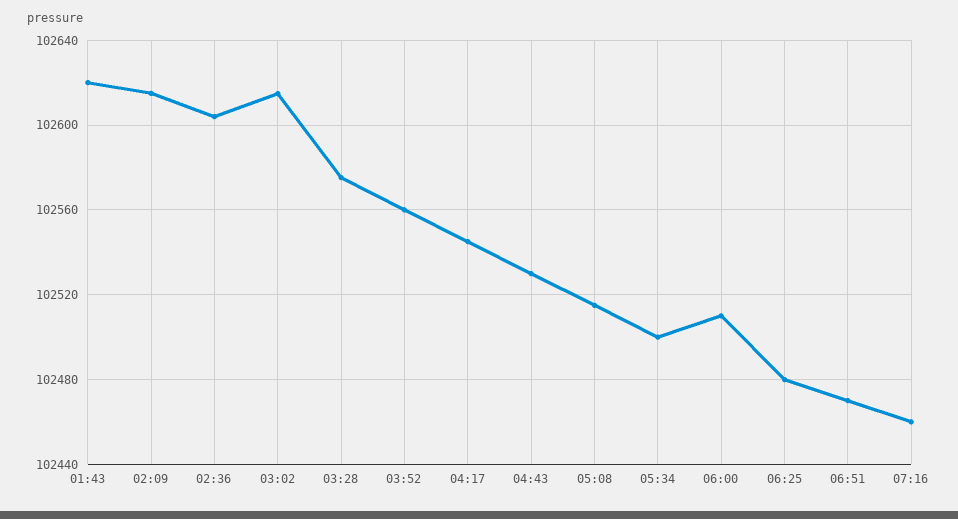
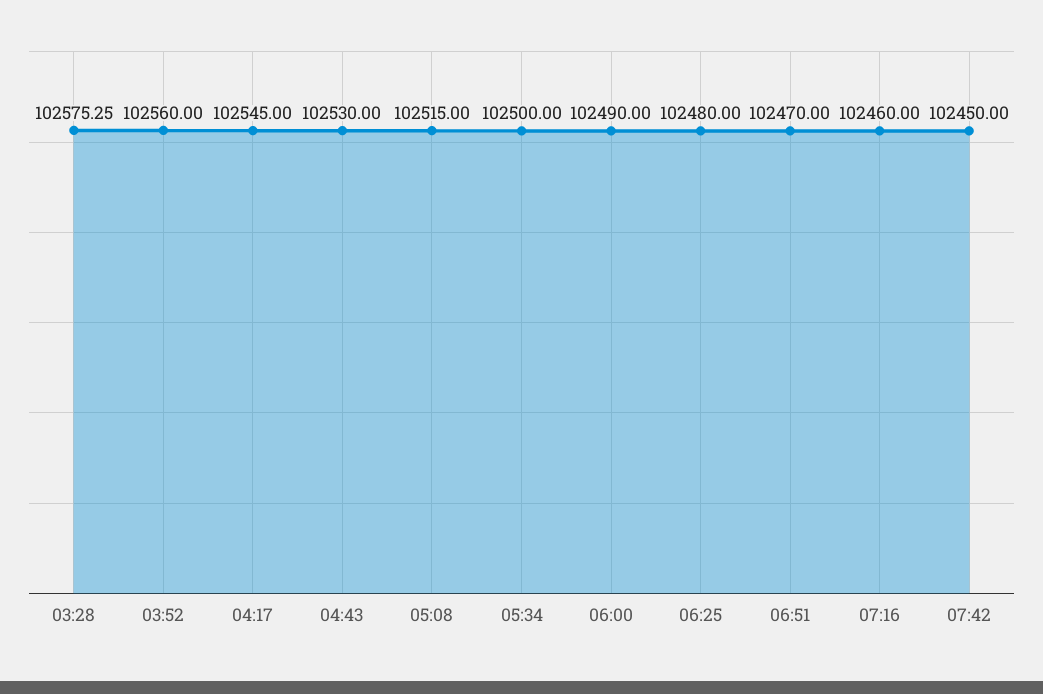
01:43: 102620 -> none
02:09: 102615 -> none
02:36: 102605 -> none
03:02: 102615 -> none
06:00: 102510 -> 102490
07:42: none -> 102450

